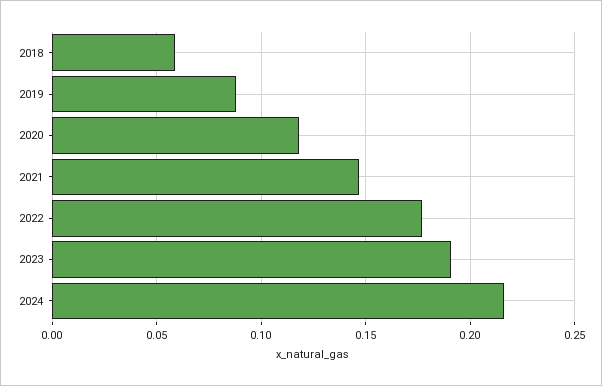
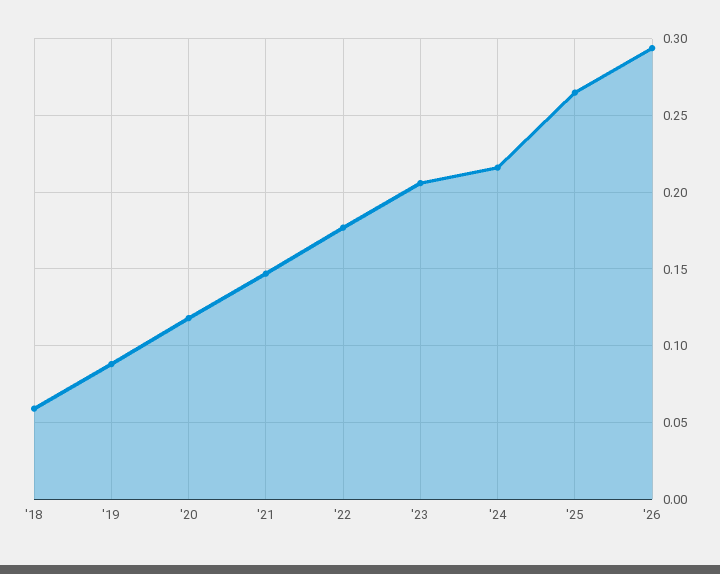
2023: 0.19 -> 0.205
'25: none -> 0.265
'26: none -> 0.295

